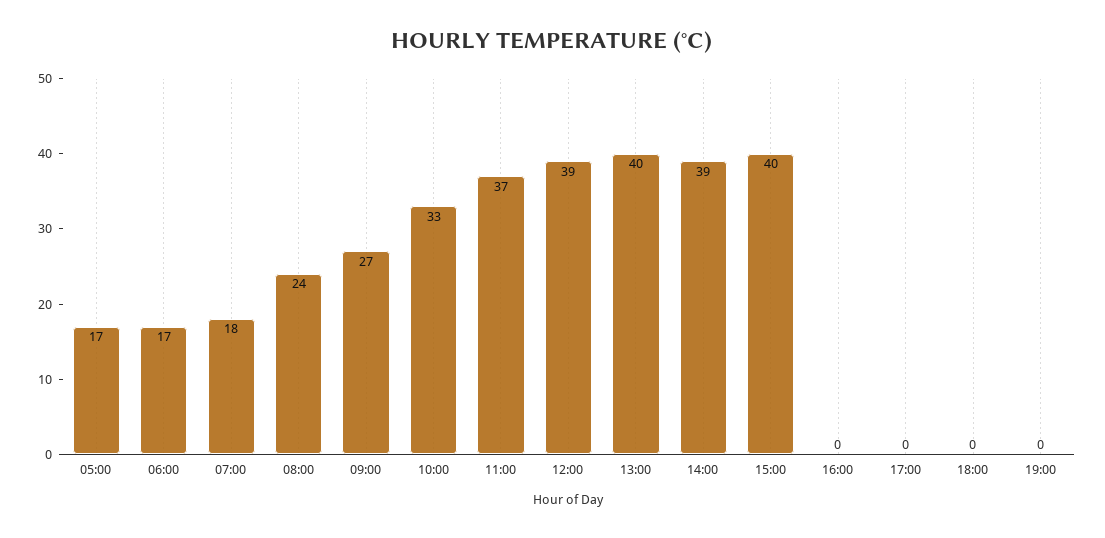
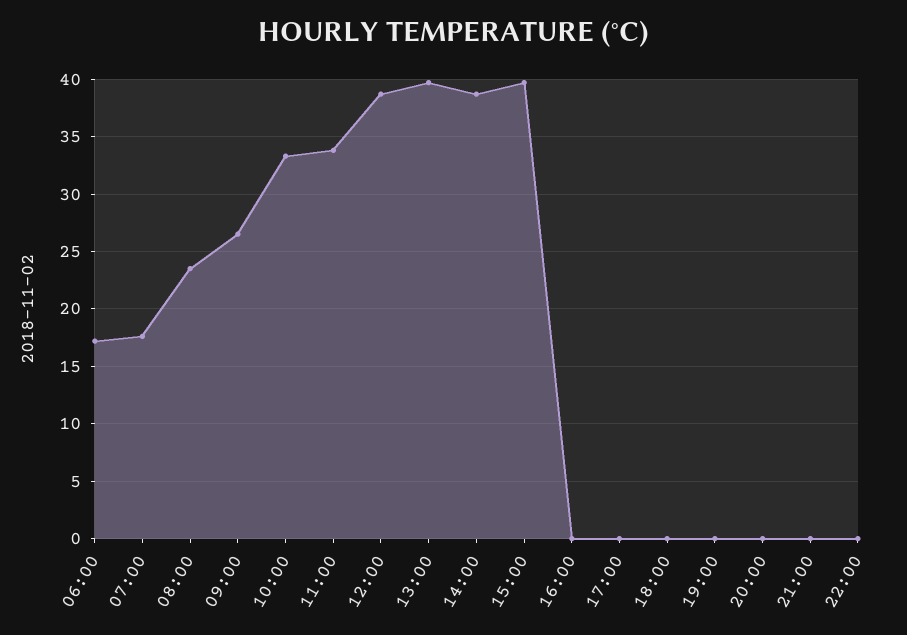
05:00: 17 -> none
11:00: 37 -> 34
20:00: none -> 0
21:00: none -> 0
22:00: none -> 0

